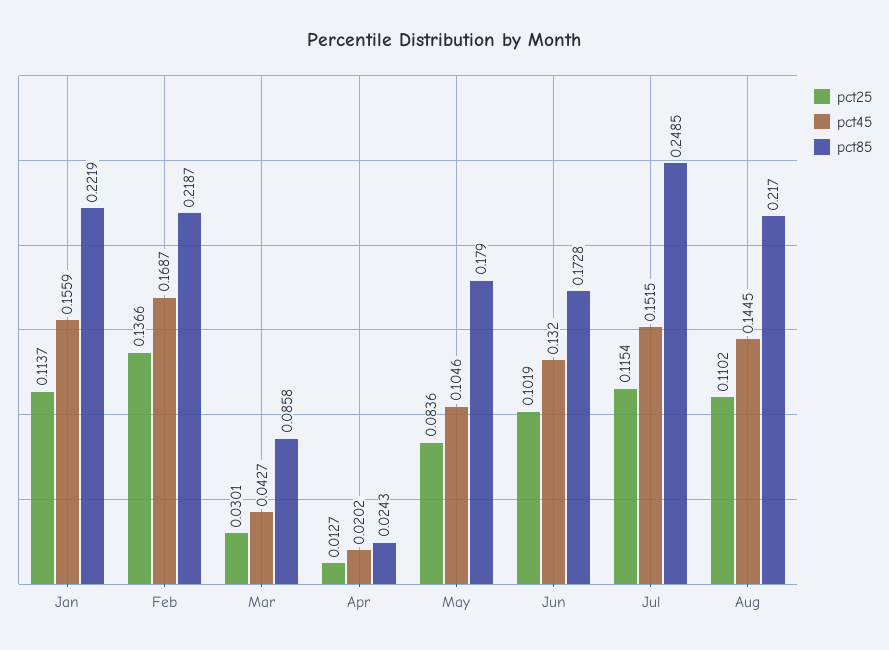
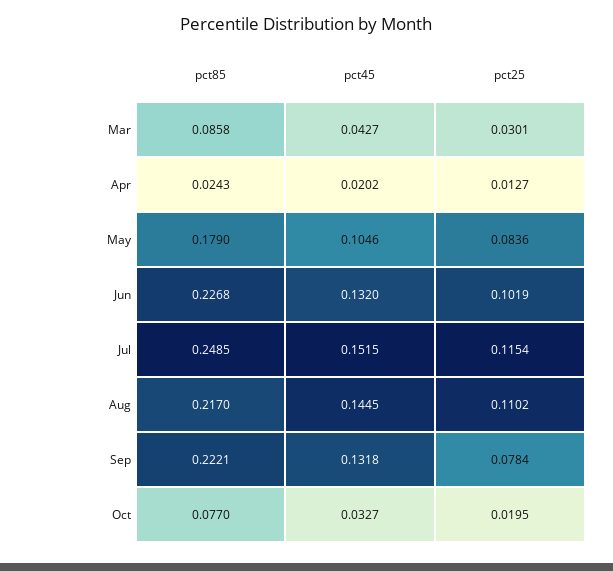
pct25, Jan: 0.1137 -> none
pct45, Jan: 0.1559 -> none
pct85, Jan: 0.2219 -> none
pct25, Feb: 0.1366 -> none
pct45, Feb: 0.1687 -> none
pct85, Feb: 0.2187 -> none
pct85, Jun: 0.1728 -> 0.2268
pct85, Sep: none -> 0.2221
pct45, Sep: none -> 0.1318
pct25, Sep: none -> 0.0784
pct85, Oct: none -> 0.077
pct45, Oct: none -> 0.0327
pct25, Oct: none -> 0.0195

